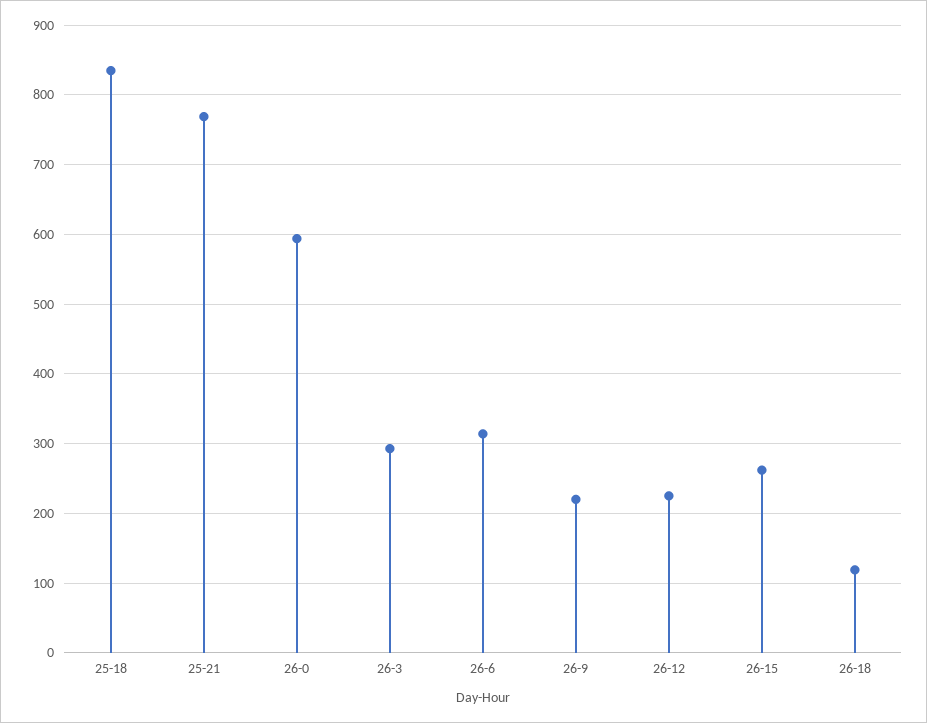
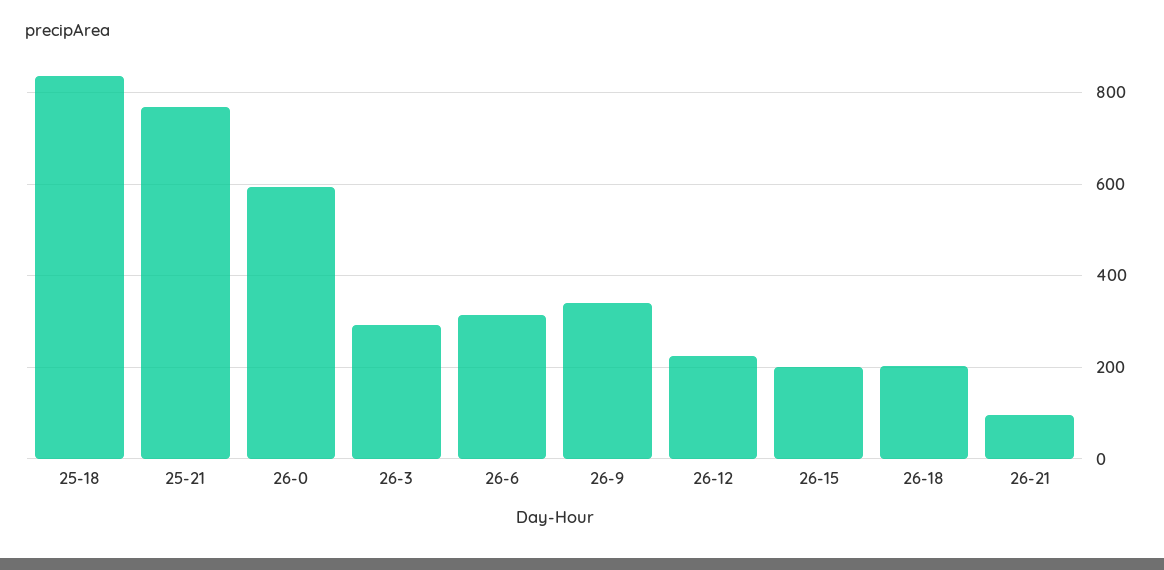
26-9: 220 -> 340
26-15: 260 -> 200
26-18: 120 -> 200
26-21: none -> 100

